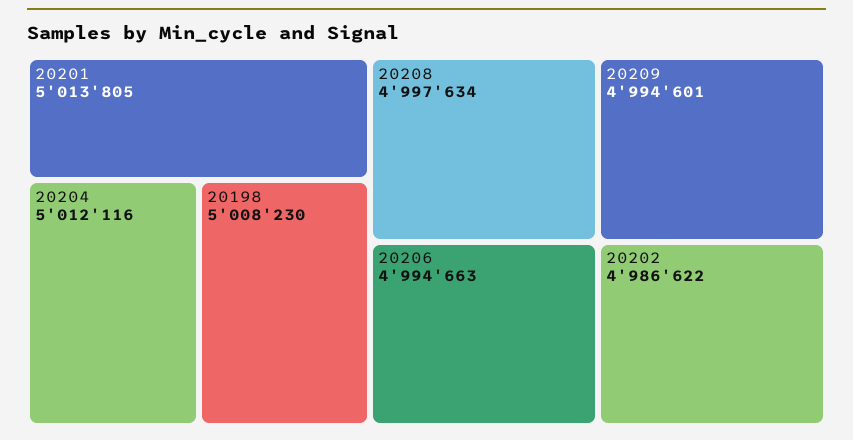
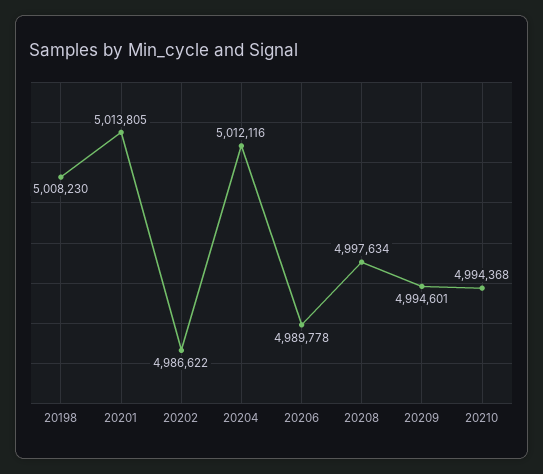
20206: 4994663 -> 4989778
20210: none -> 4994368

